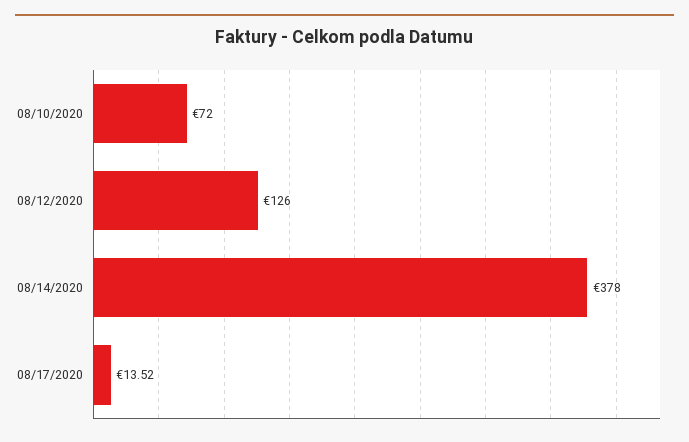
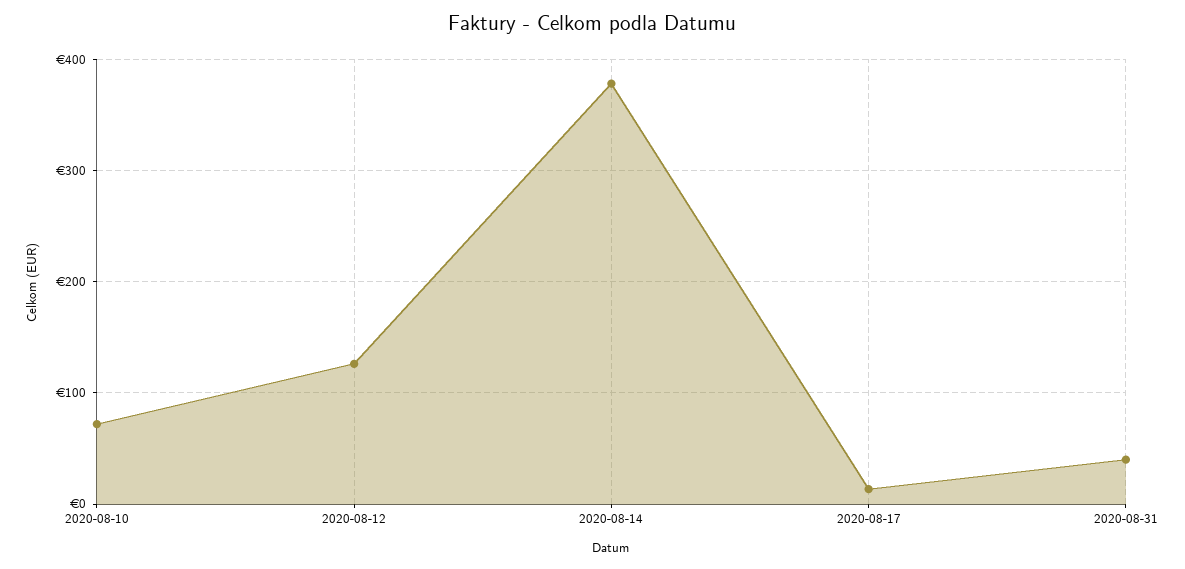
2020-08-31: none -> 40

